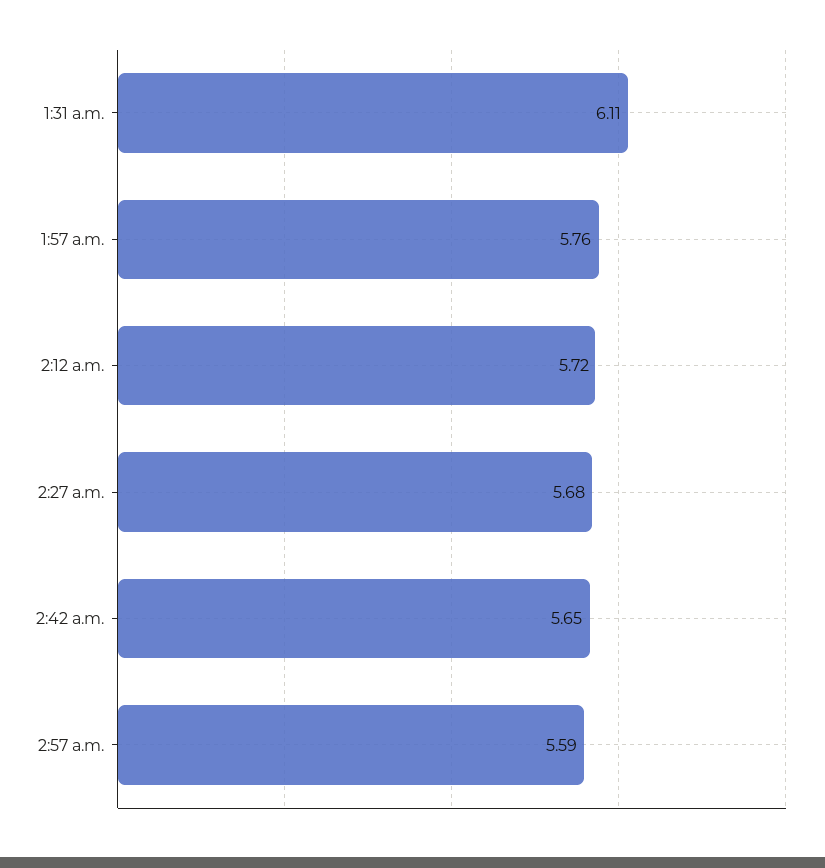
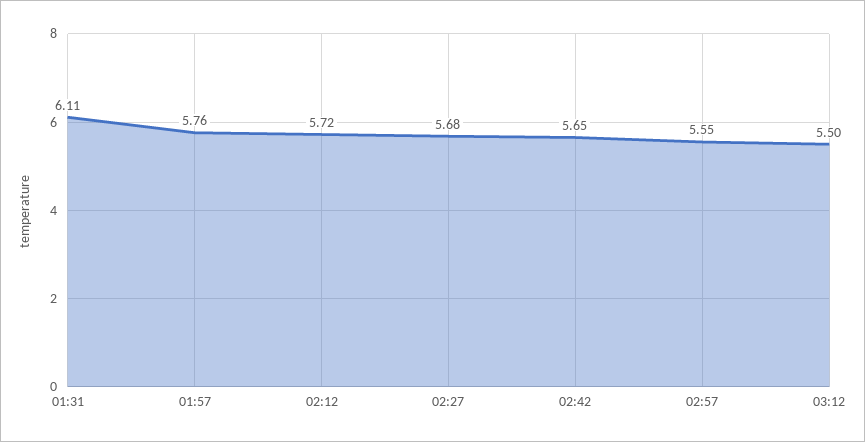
2:57 a.m.: 5.59 -> 5.55
03:12: none -> 5.5

